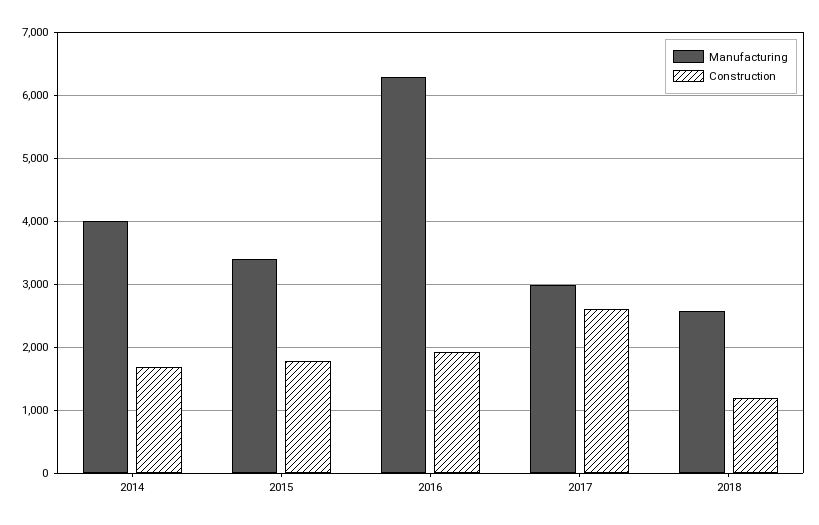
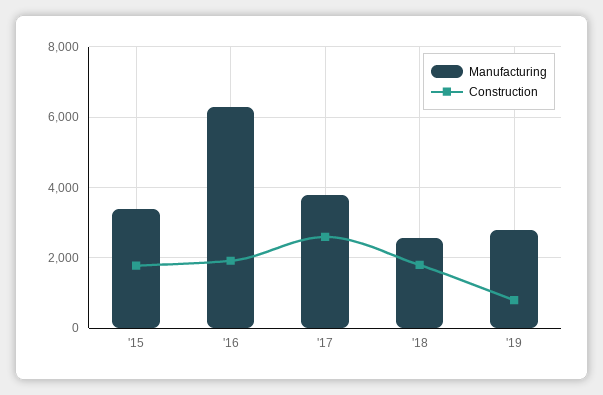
Manufacturing, 2014: 4000 -> none
Construction, 2014: 1700 -> none
Manufacturing, 2017: 3000 -> 3800
Construction, 2018: 1200 -> 1800
Manufacturing, '19: none -> 2800
Construction, '19: none -> 800

